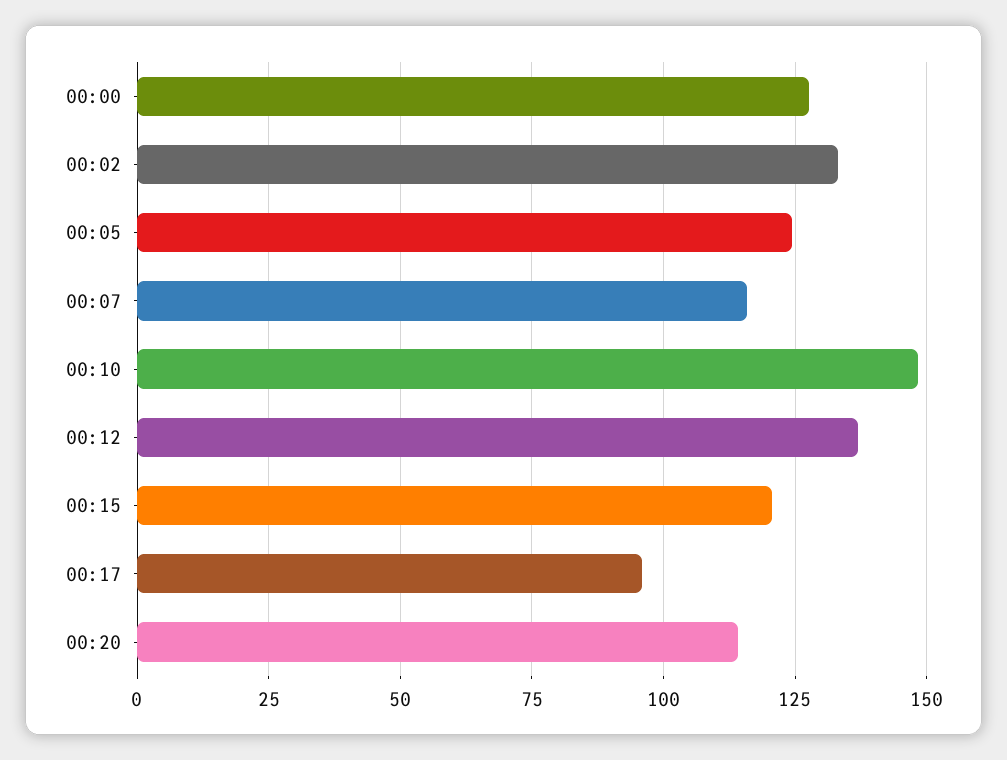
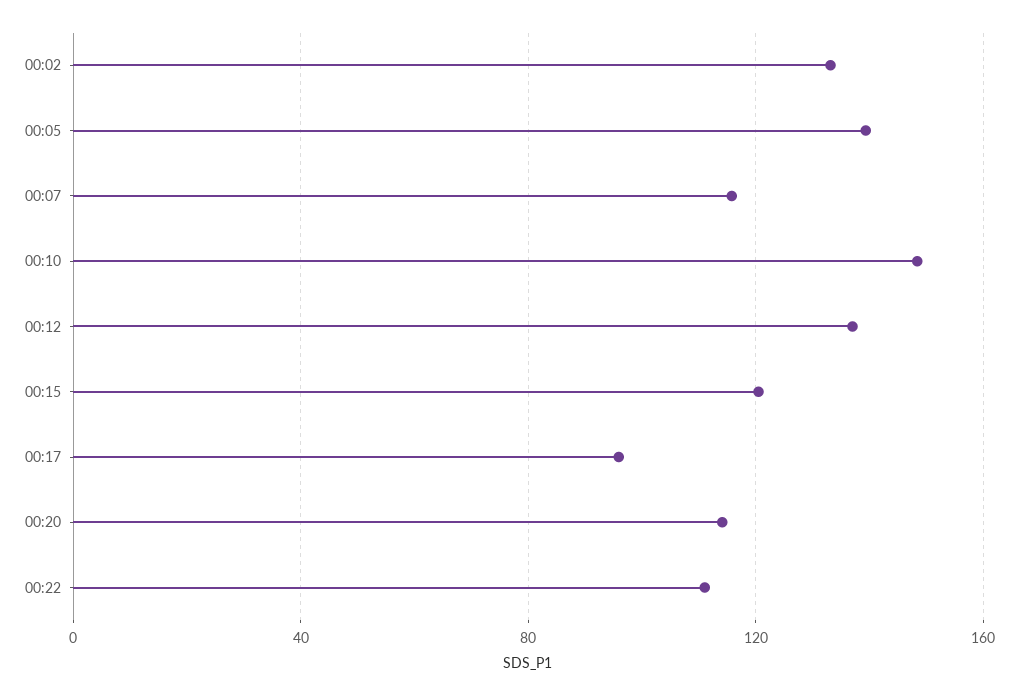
00:00: 127.5 -> none
00:05: 125 -> 140
00:22: none -> 110

